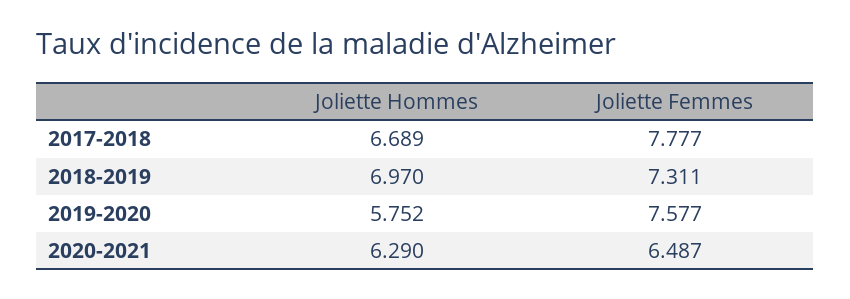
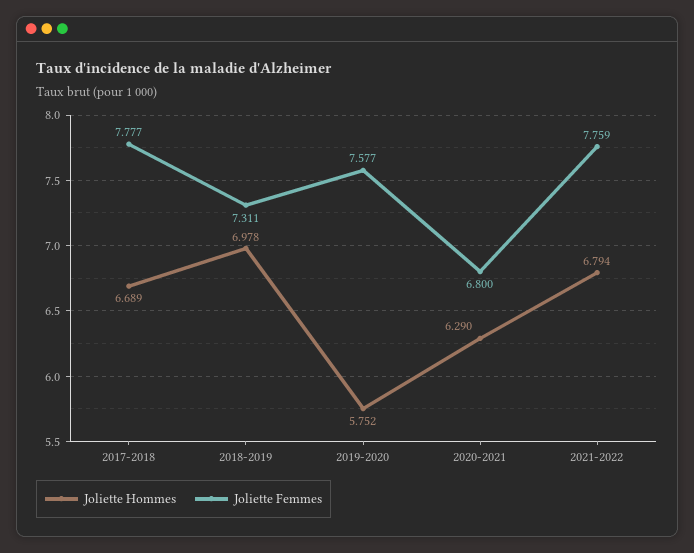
Joliette Hommes, 2018-2019: 6.97 -> 6.978
Joliette Femmes, 2020-2021: 6.487 -> 6.8
Joliette Hommes, 2021-2022: none -> 6.794
Joliette Femmes, 2021-2022: none -> 7.759

